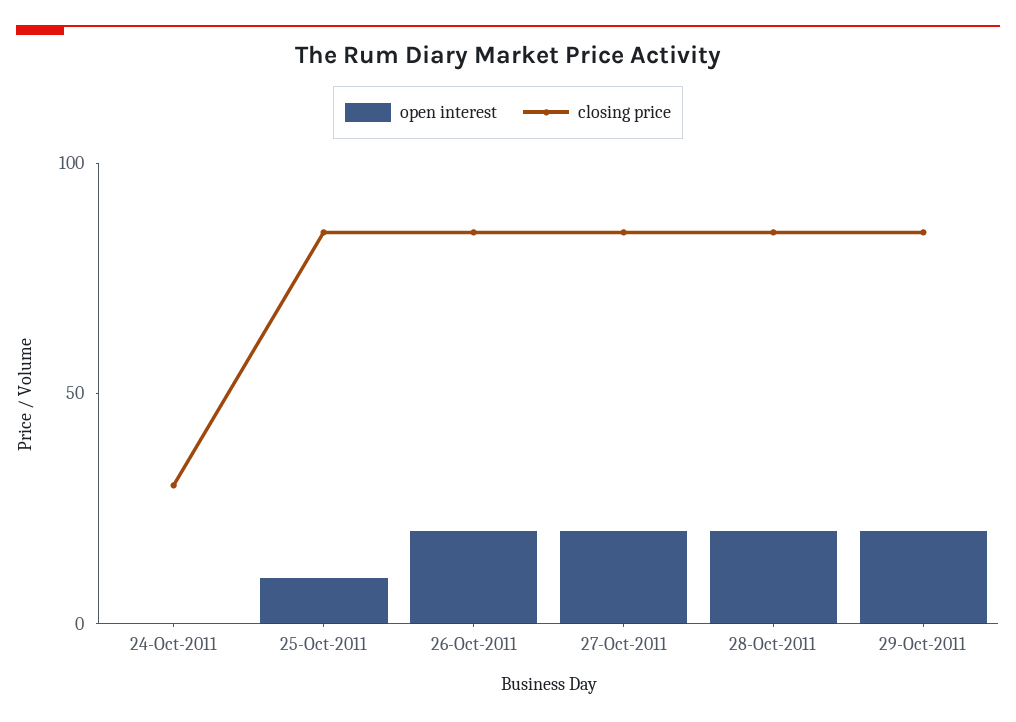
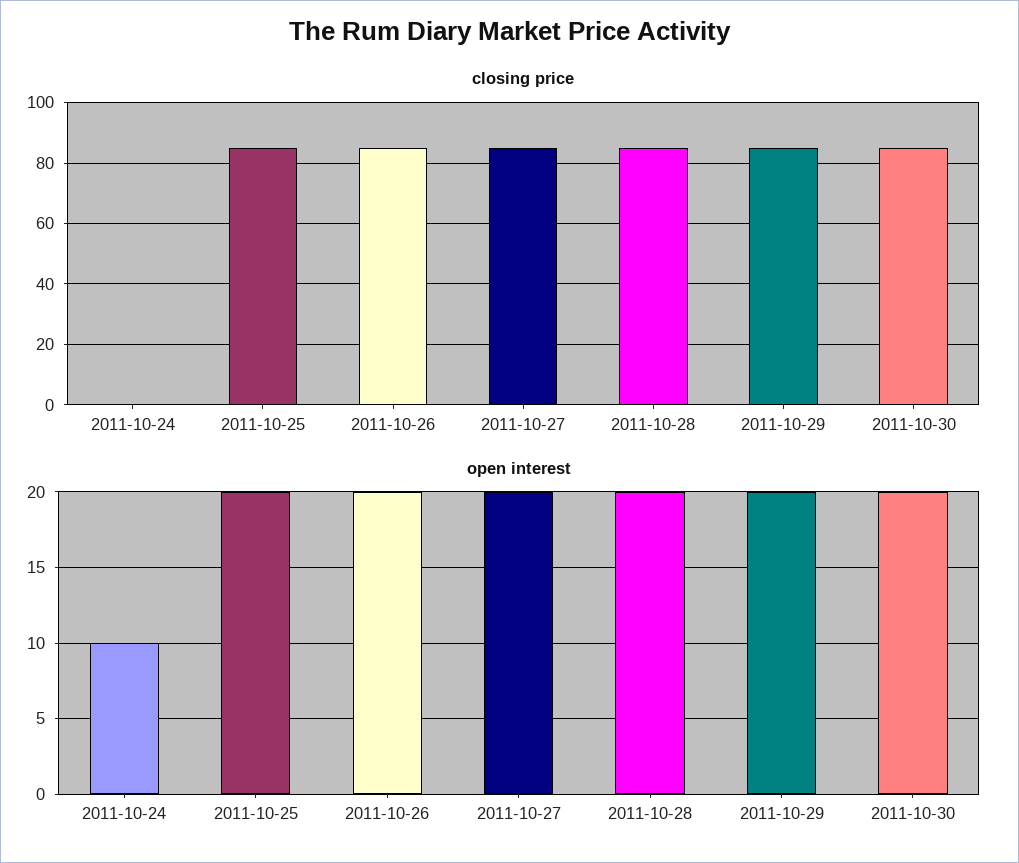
open interest, 24-Oct-2011: 0 -> 10
closing price, 24-Oct-2011: 30 -> 0
open interest, 25-Oct-2011: 10 -> 20
closing price, 2011-10-30: none -> 85
open interest, 2011-10-30: none -> 20

